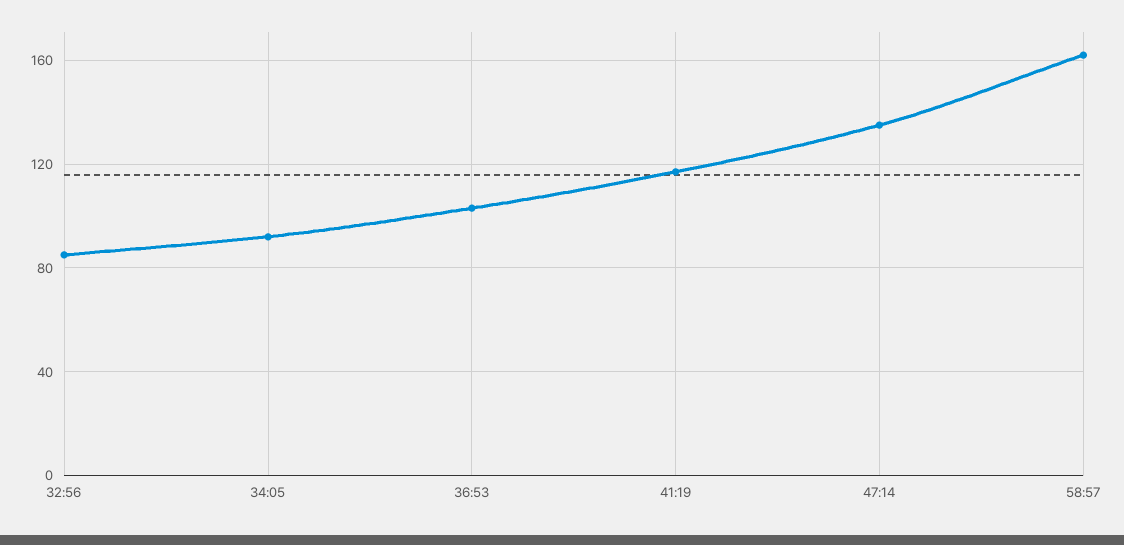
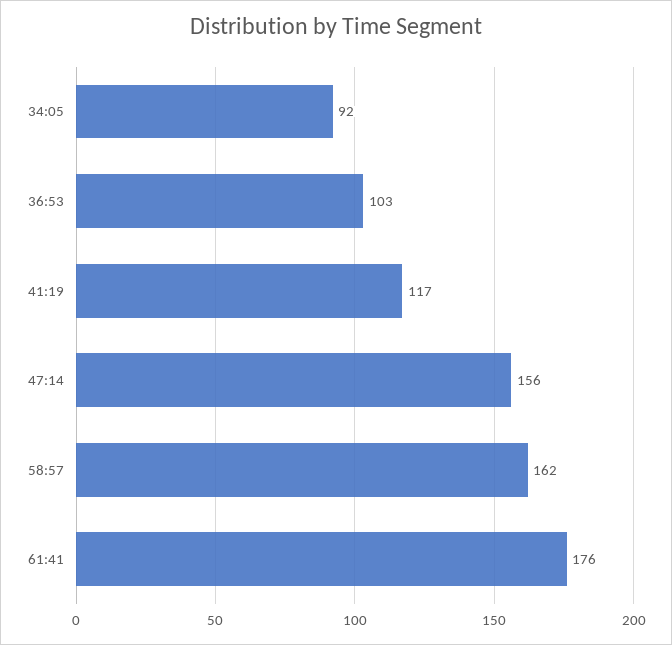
32:56: 85 -> none
47:14: 135 -> 156
61:41: none -> 176

